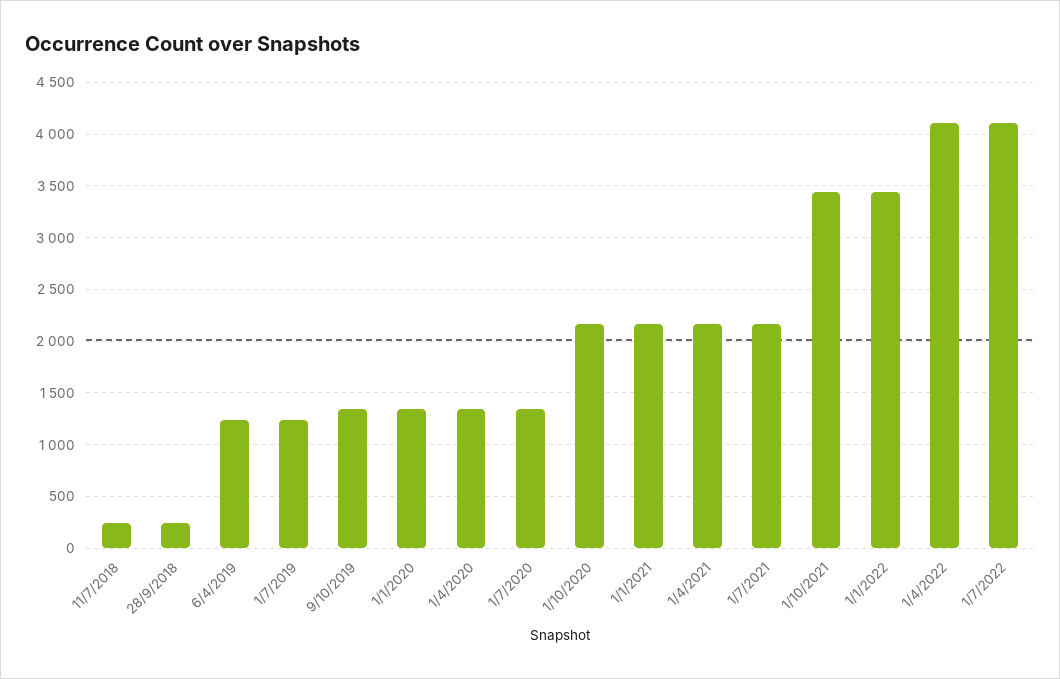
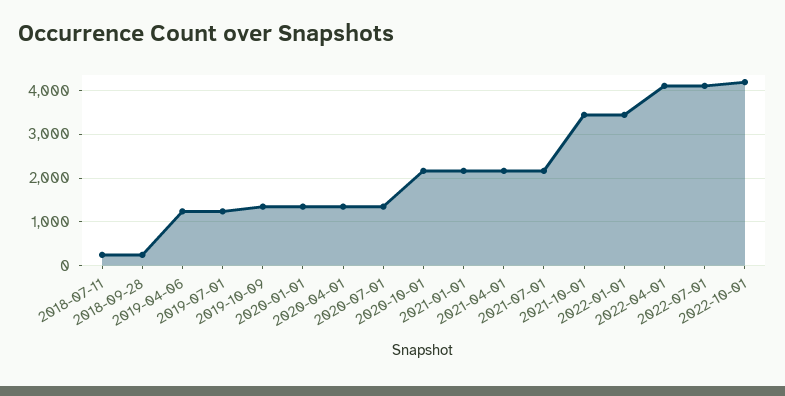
2022-10-01: none -> 4200

